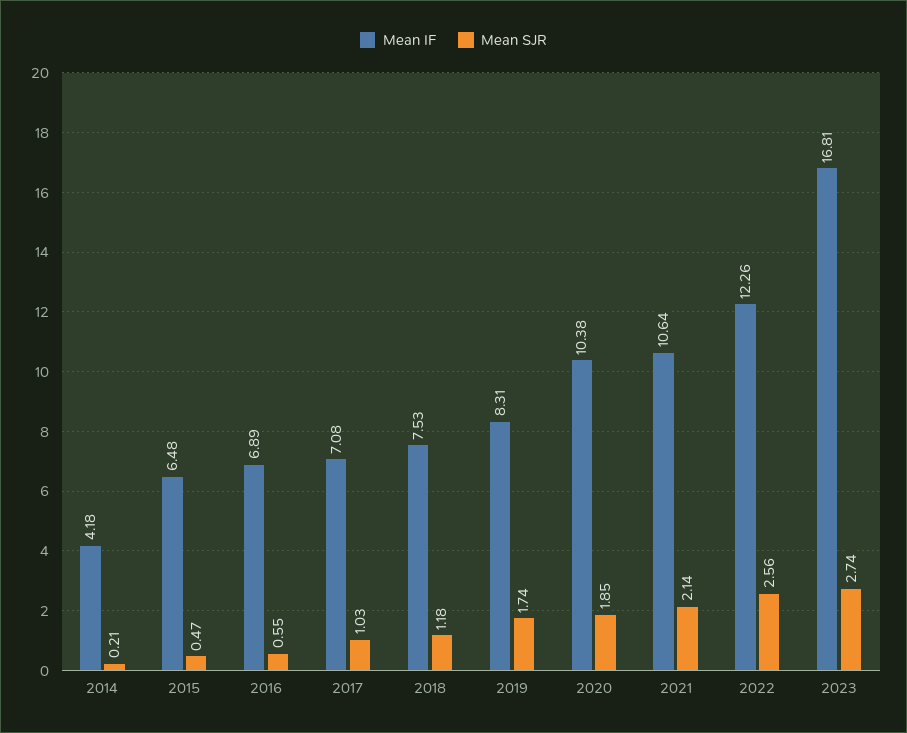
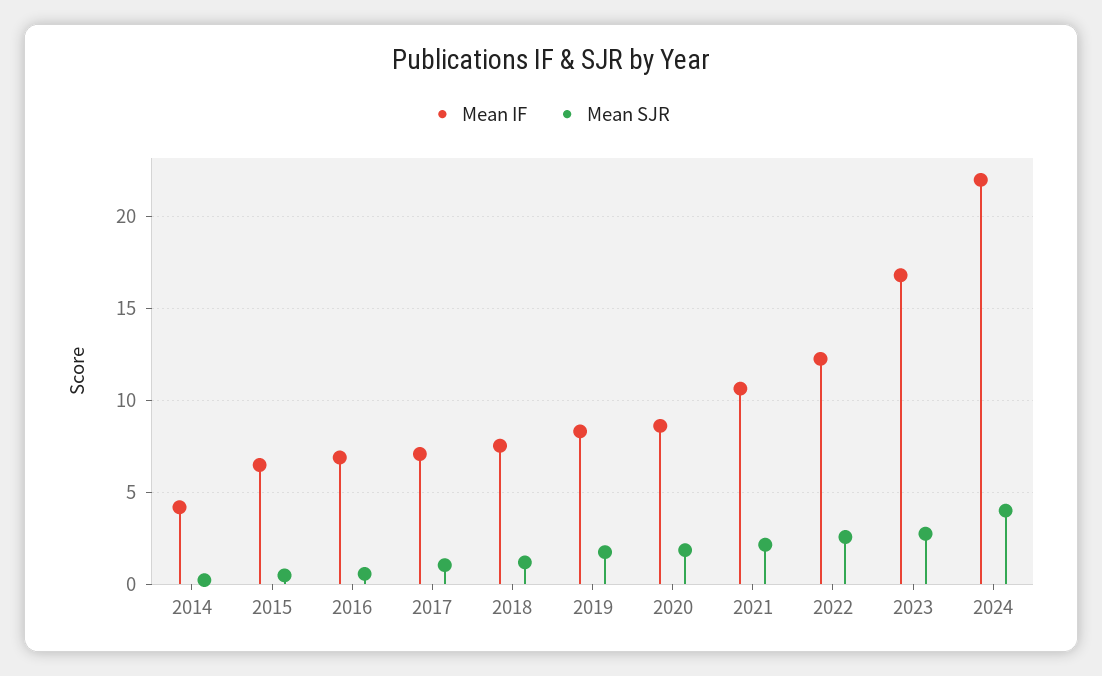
Mean IF, 2020: 10.38 -> 8.5
Mean IF, 2024: none -> 22
Mean SJR, 2024: none -> 4

